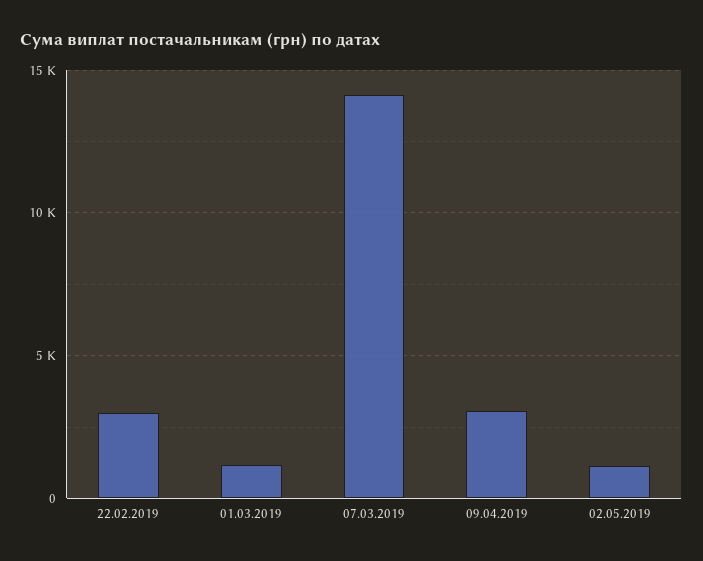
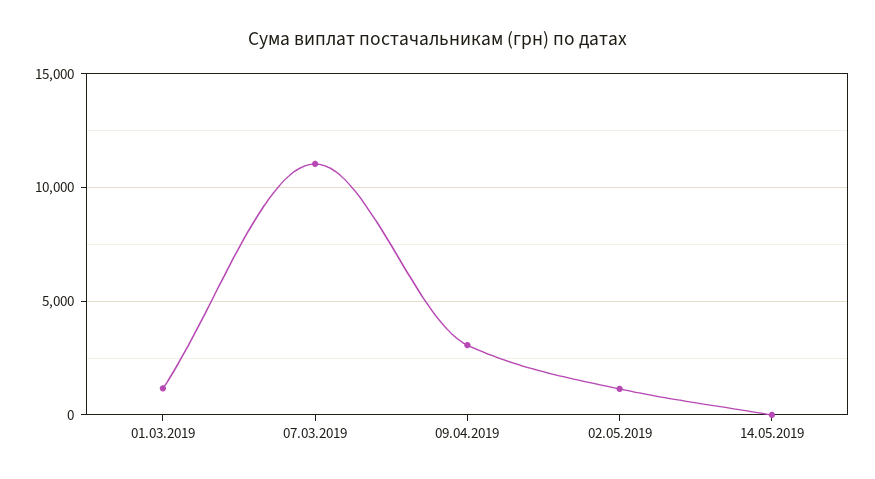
22.02.2019: 3000 -> none
07.03.2019: 14000 -> 11000
14.05.2019: none -> 0

